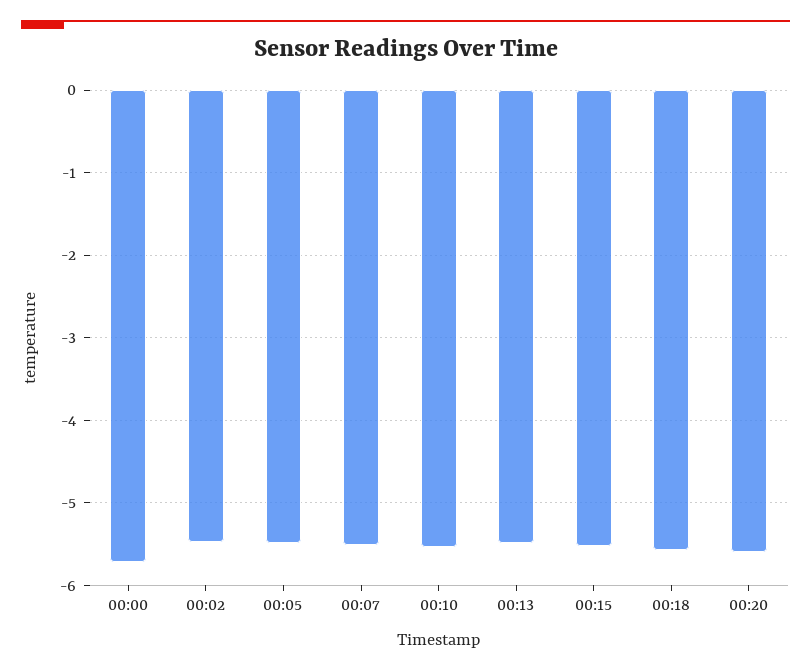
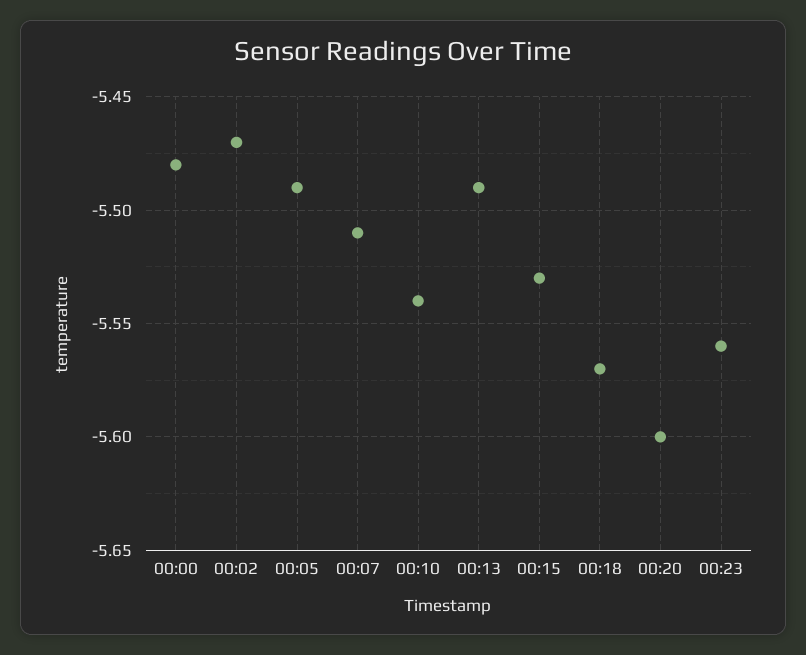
00:00: -5.7 -> -5.48
00:23: none -> -5.56

